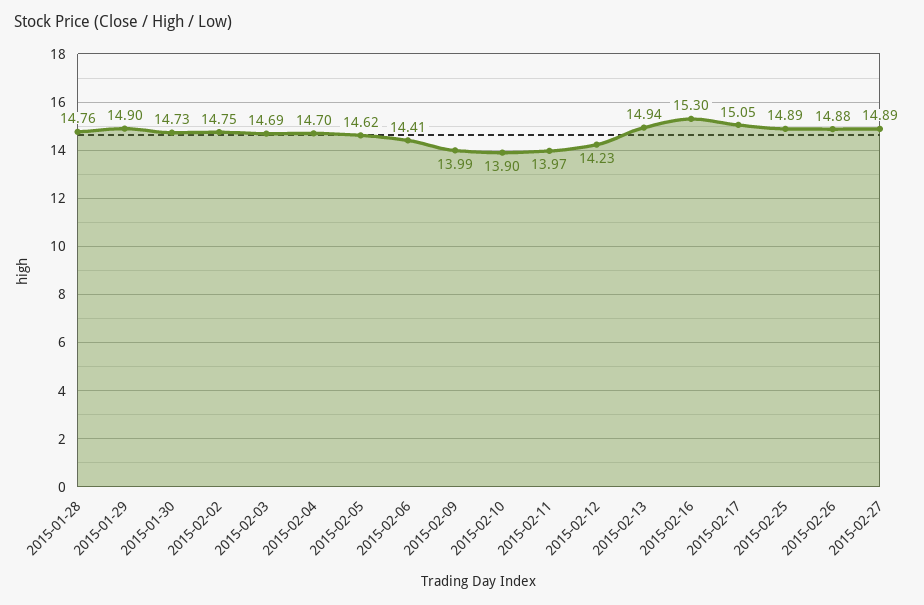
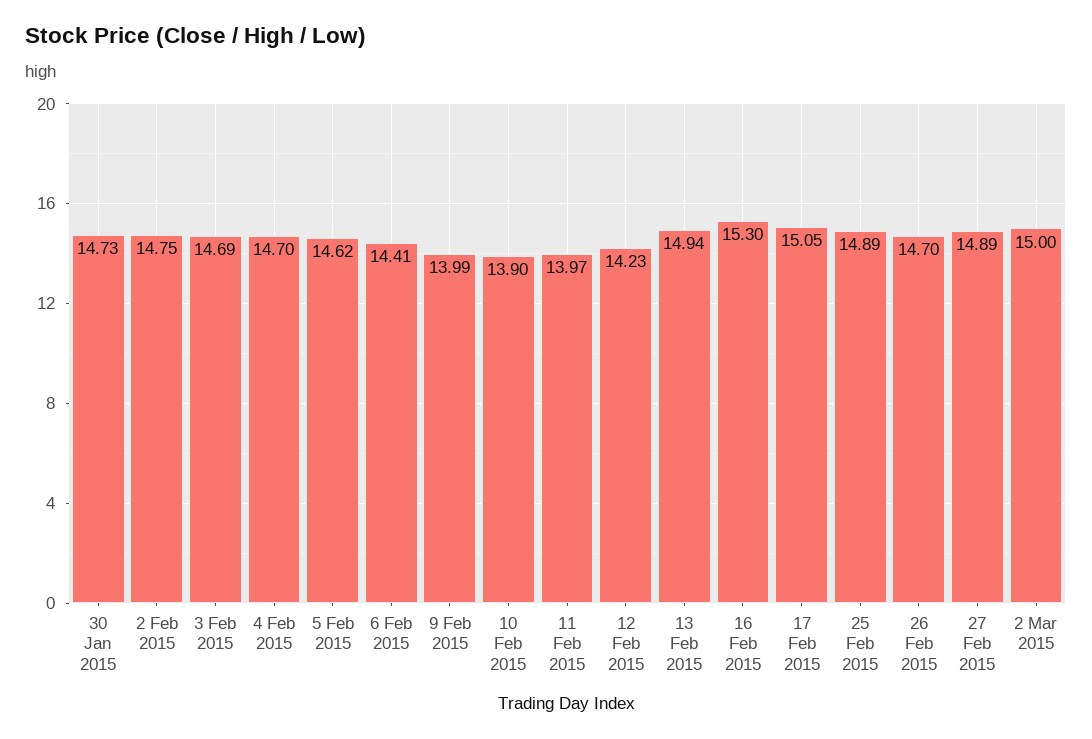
2015-01-28: 14.76 -> none
2015-01-29: 14.9 -> none
2015-02-26: 14.88 -> 14.7
2 Mar 2015: none -> 15

